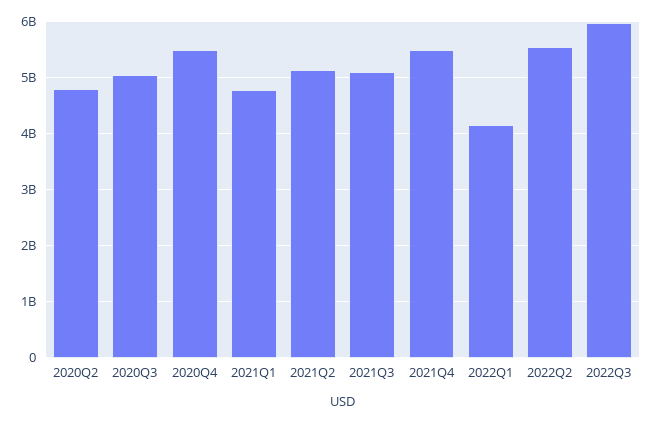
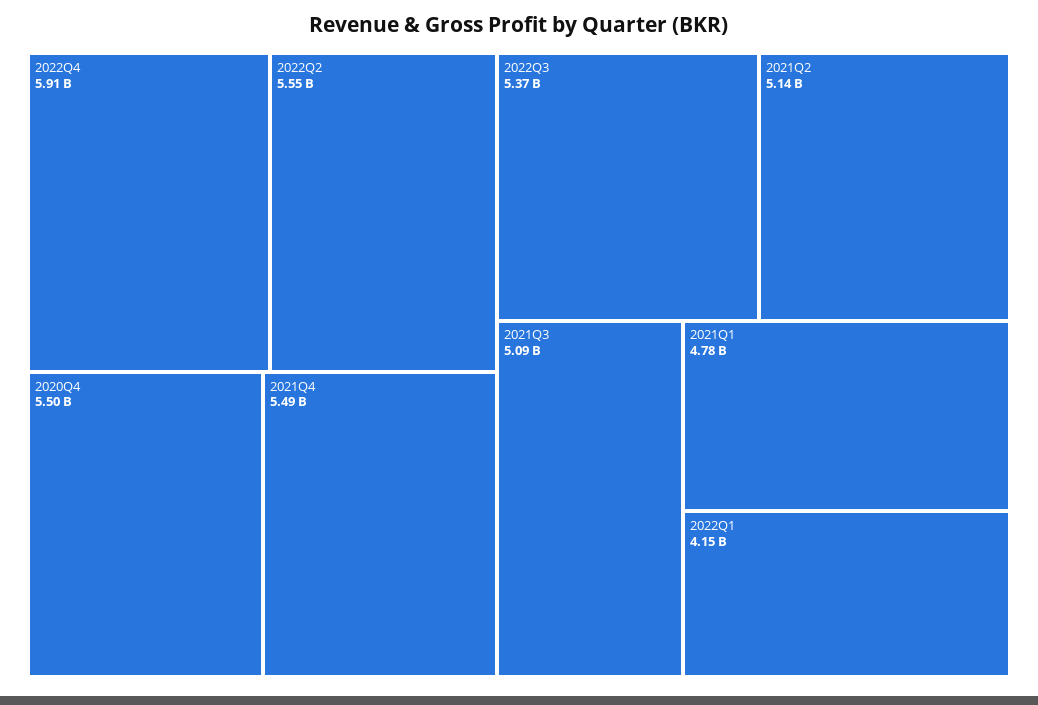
2020Q2: 4800000000 -> none
2020Q3: 5000000000 -> none
2022Q3: 6000000000 -> 5370000000
2022Q4: none -> 5910000000

